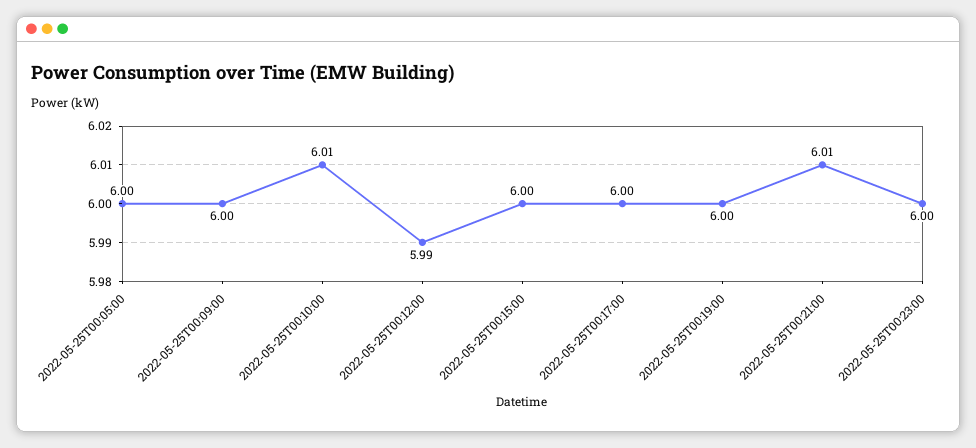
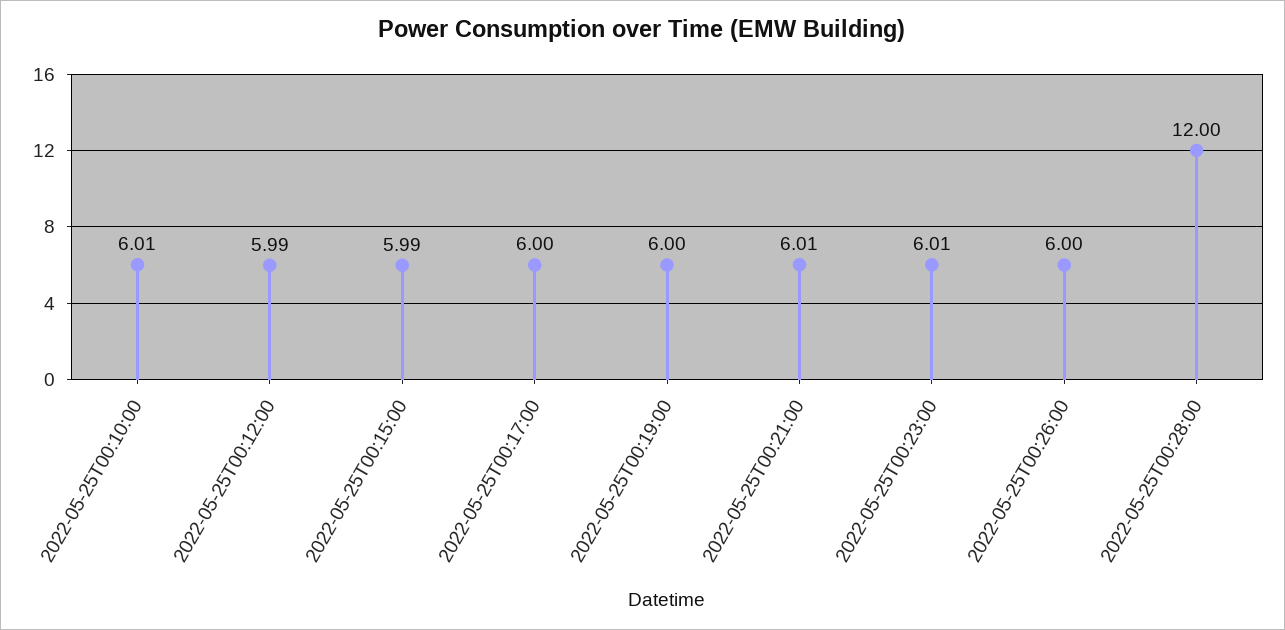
2022-05-25T00:05:00: 6 -> none
2022-05-25T00:09:00: 6 -> none
2022-05-25T00:15:00: 6 -> 5.99
2022-05-25T00:23:00: 6 -> 6.01
2022-05-25T00:26:00: none -> 6
2022-05-25T00:28:00: none -> 12

